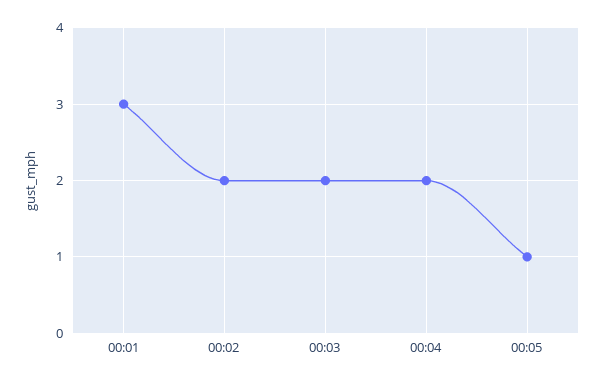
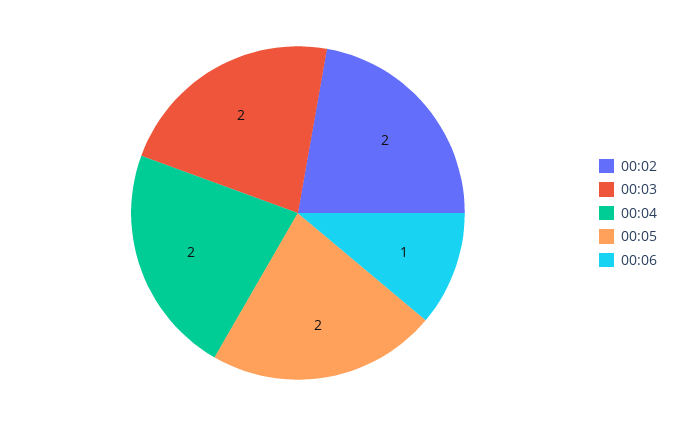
00:01: 3 -> none
00:05: 1 -> 2
00:06: none -> 1

